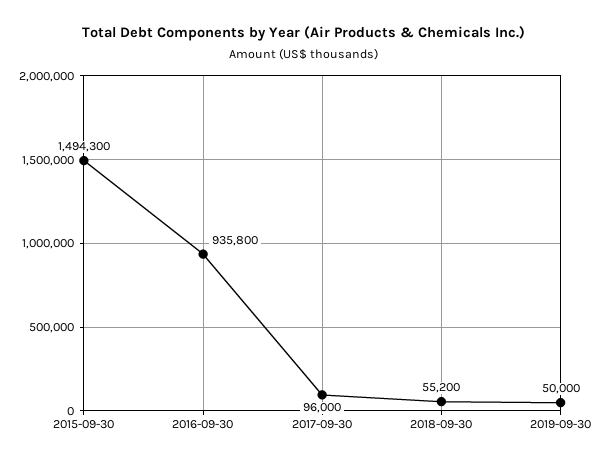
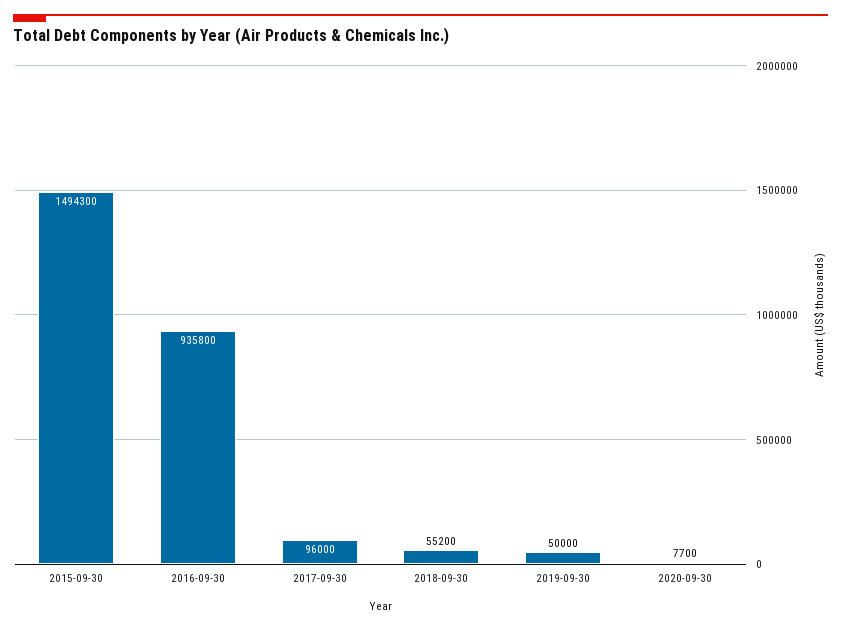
2020-09-30: none -> 7700

